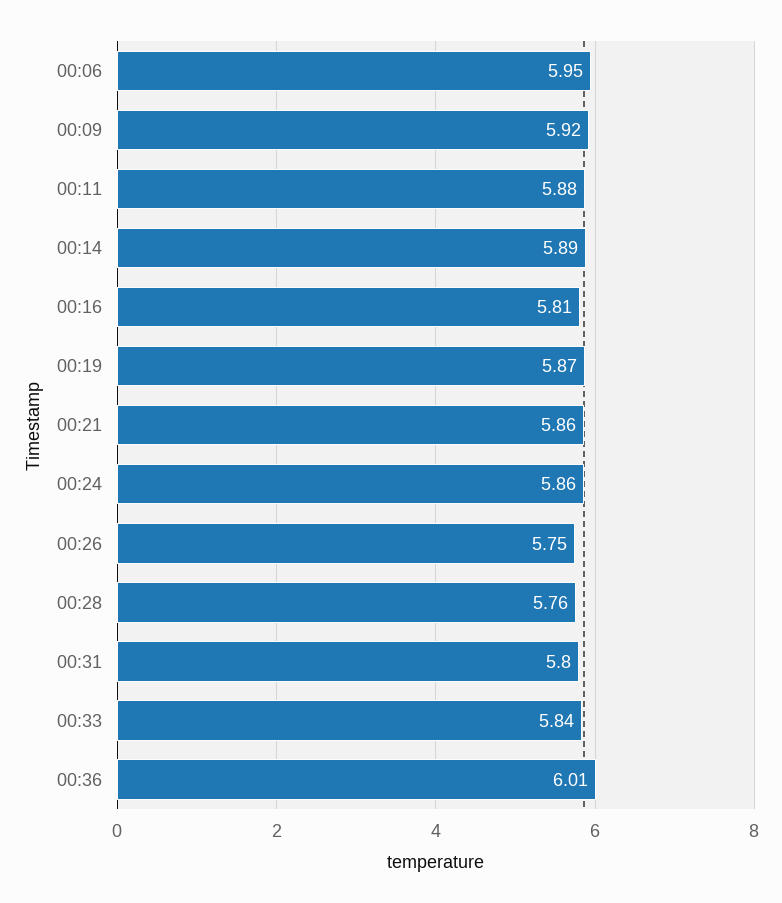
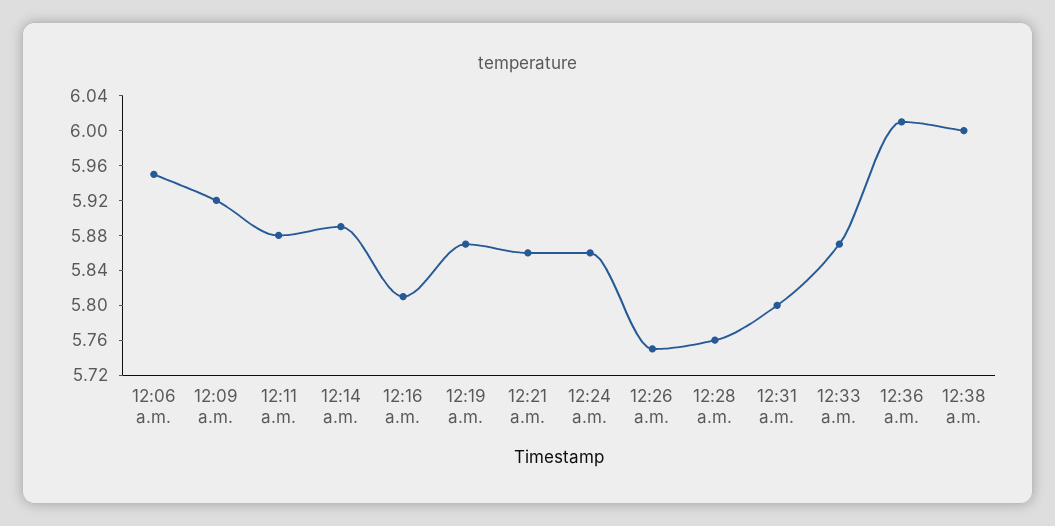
00:33: 5.84 -> 5.87
12:38 a.m.: none -> 6

